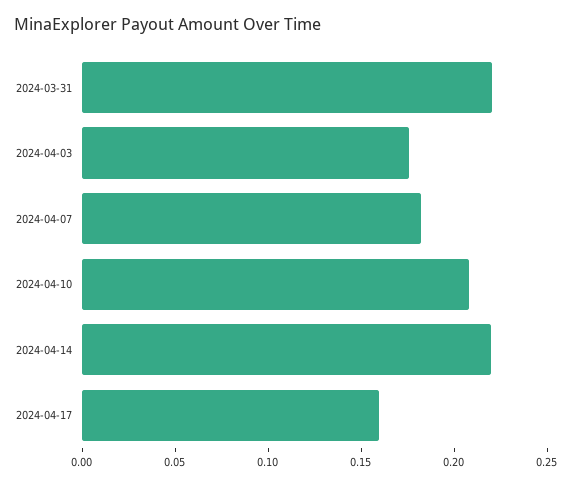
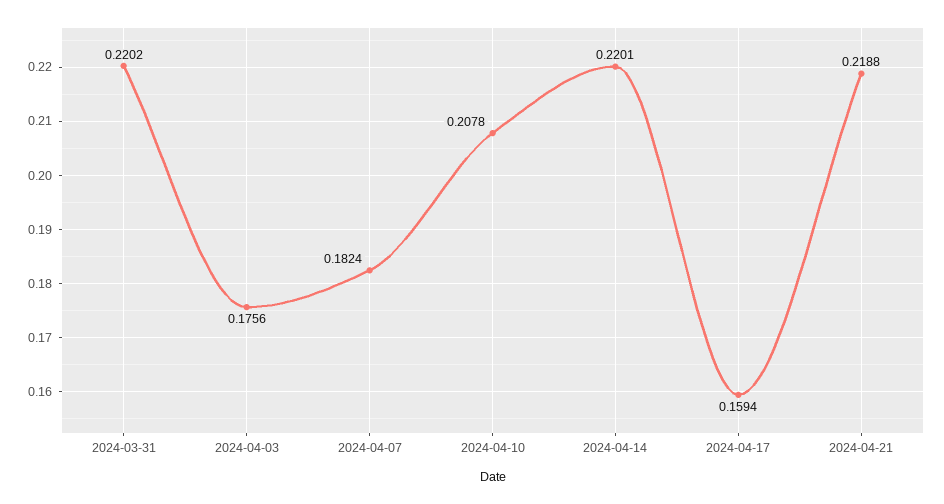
2024-04-21: none -> 0.2188

